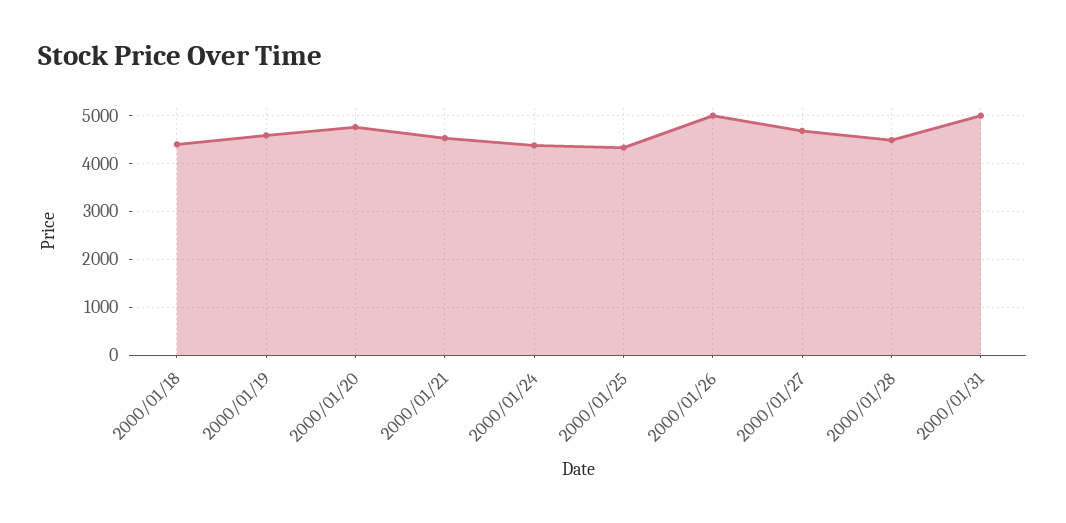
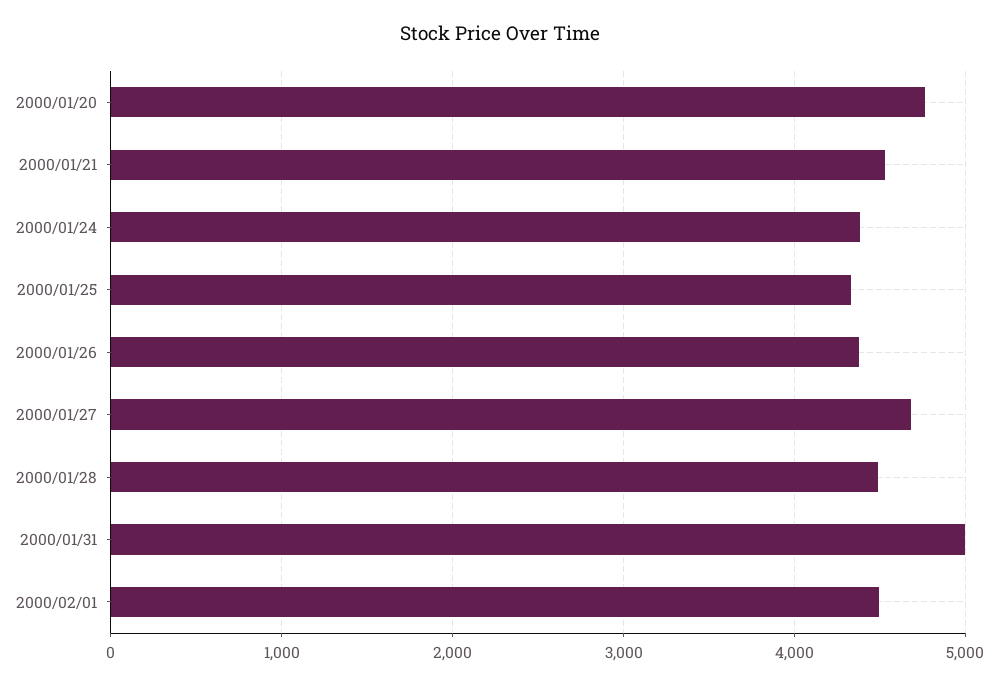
2000/01/18: 4400 -> none
2000/01/19: 4600 -> none
2000/01/26: 5000 -> 4400
2000/02/01: none -> 4500

